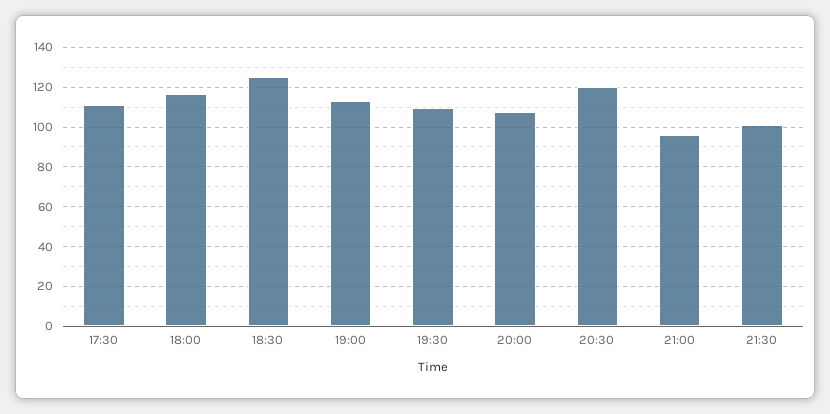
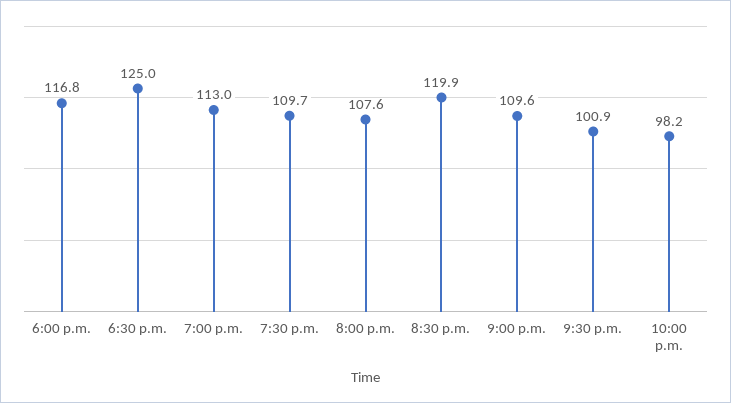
17:30: 110 -> none
21:00: 95 -> 109.6
10:00 p.m.: none -> 98.2

